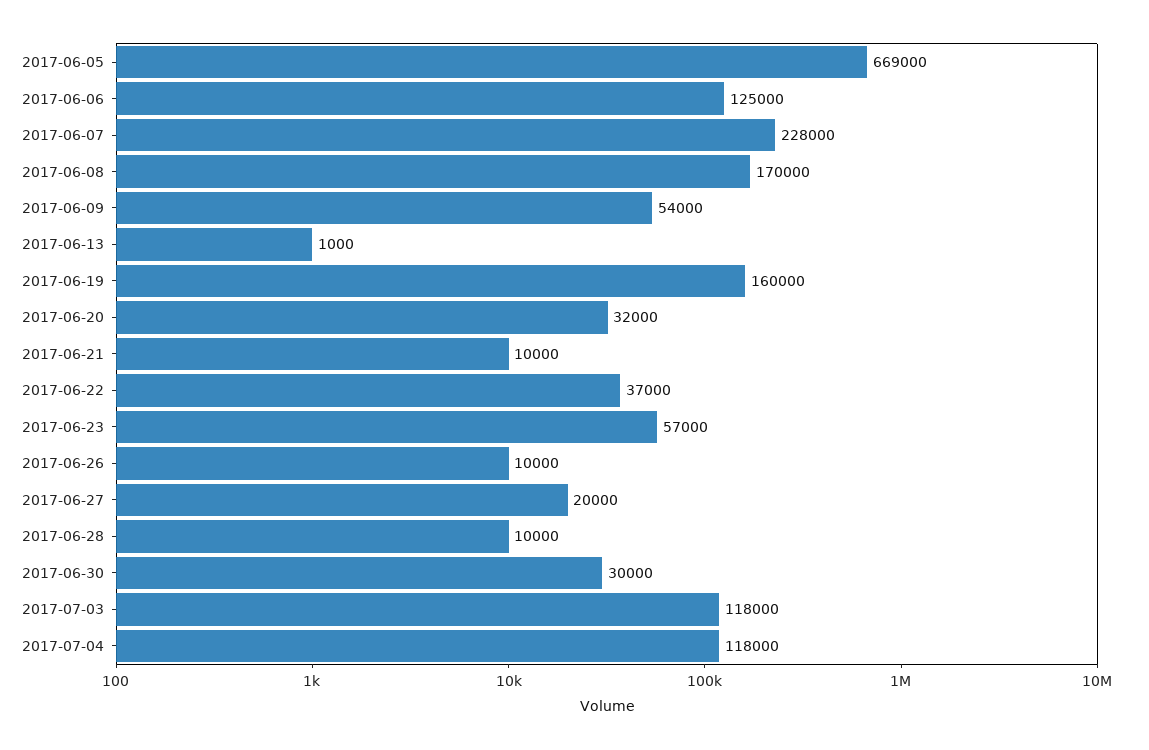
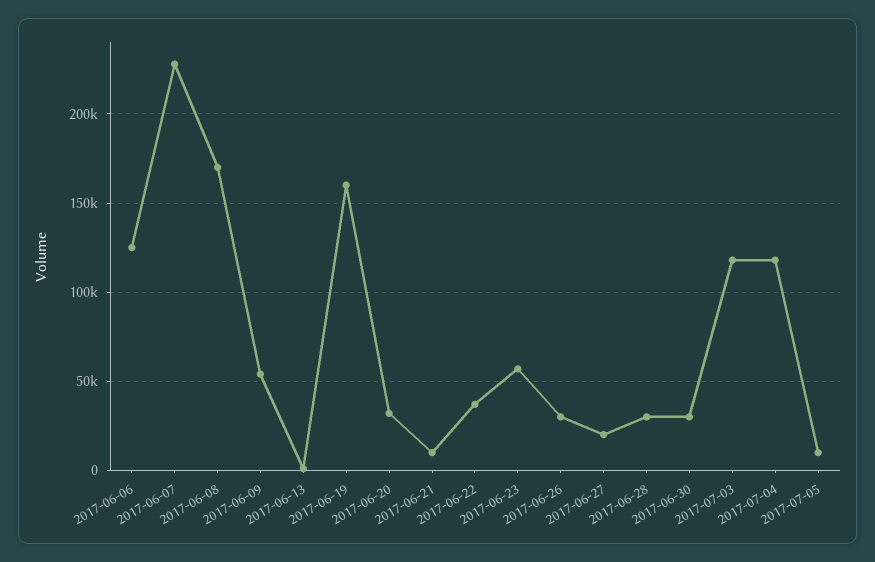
2017-06-05: 669000 -> none
2017-06-26: 10000 -> 30000
2017-06-28: 10000 -> 30000
2017-07-05: none -> 10000

